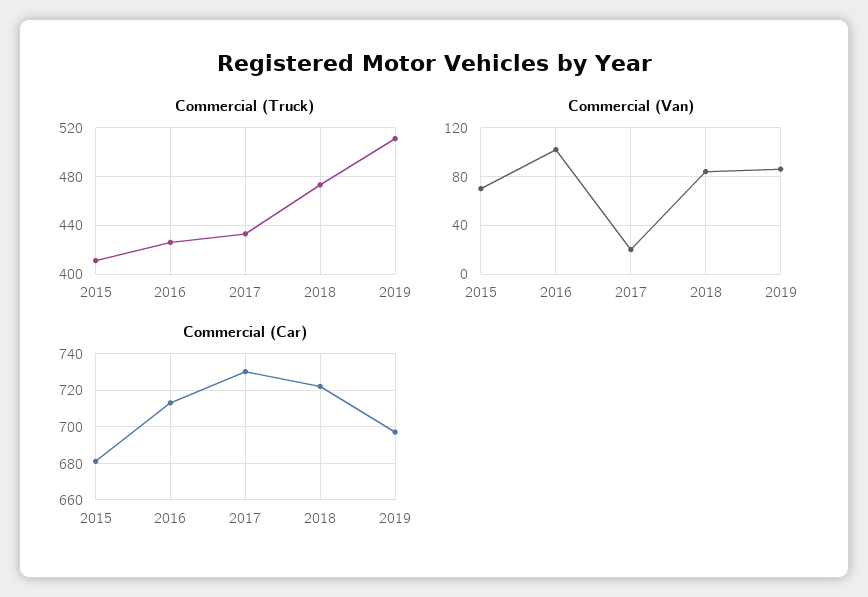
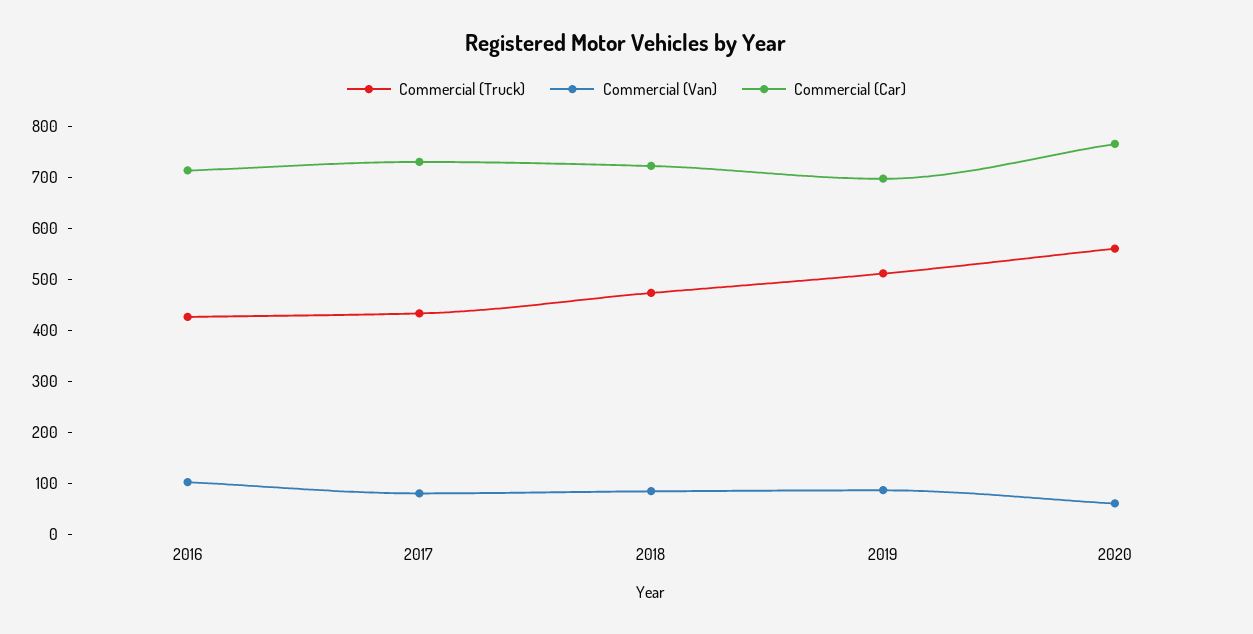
Commercial (Truck), 2015: 410 -> none
Commercial (Van), 2015: 70 -> none
Commercial (Van), 2017: 20 -> 80
Commercial (Car), 2015: 680 -> none
Commercial (Truck), 2020: none -> 560
Commercial (Van), 2020: none -> 60
Commercial (Car), 2020: none -> 760

